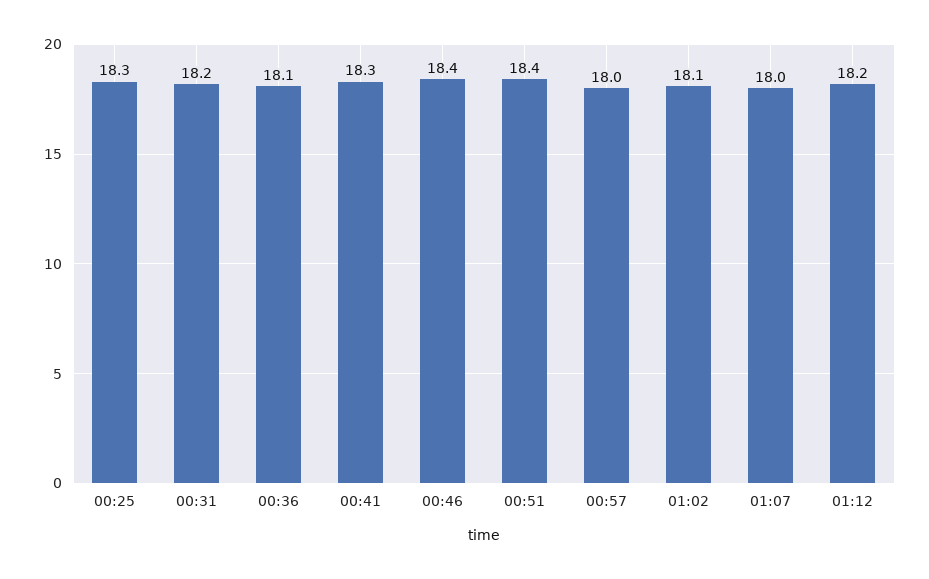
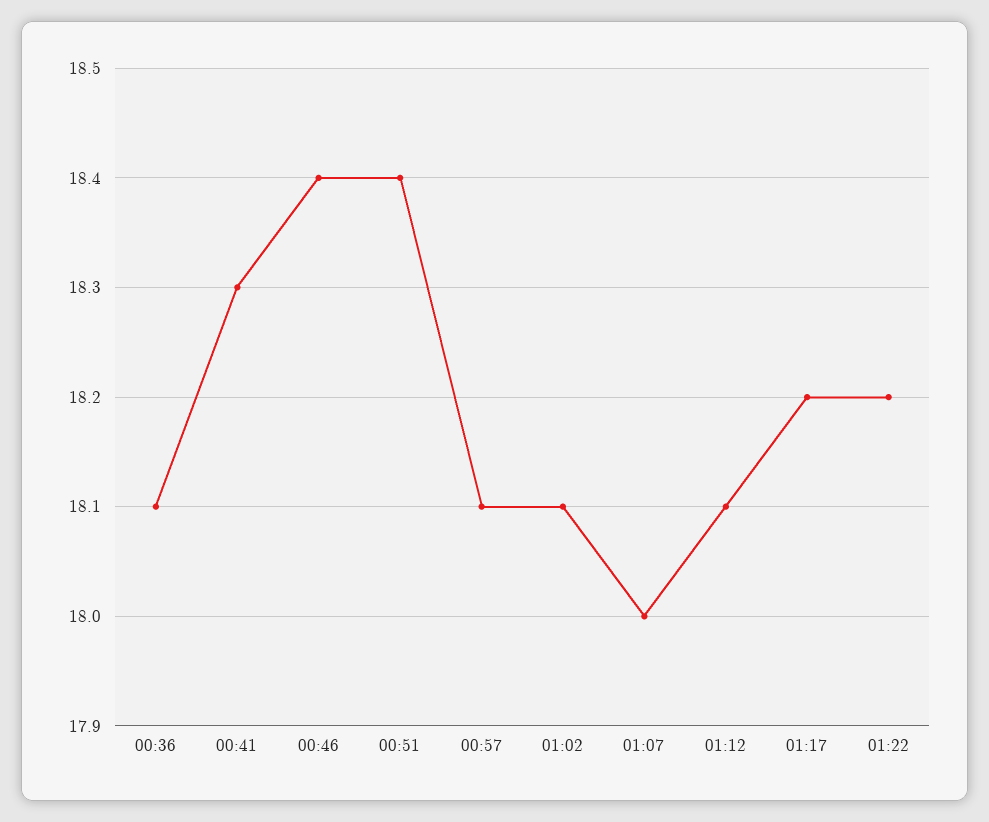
00:25: 18.3 -> none
00:31: 18.2 -> none
00:57: 18 -> 18.1
01:12: 18.2 -> 18.1
01:17: none -> 18.2
01:22: none -> 18.2

